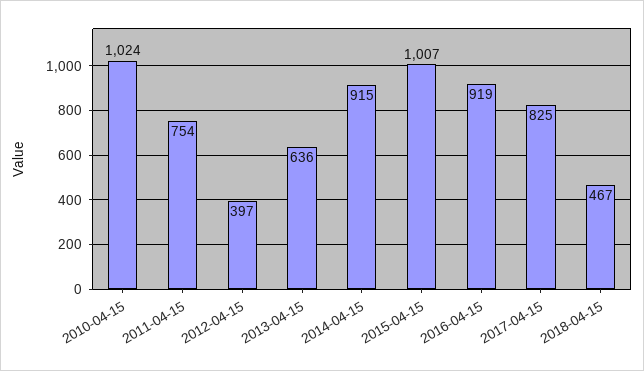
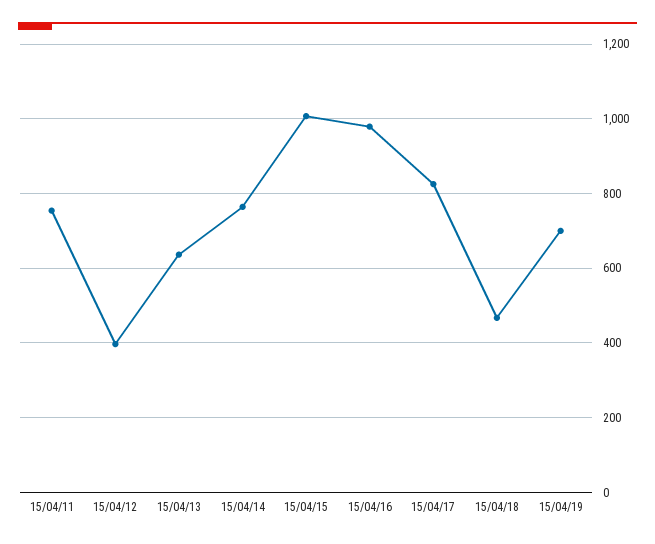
2010-04-15: 1024 -> none
2014-04-15: 915 -> 760
2016-04-15: 919 -> 980
15/04/19: none -> 700

